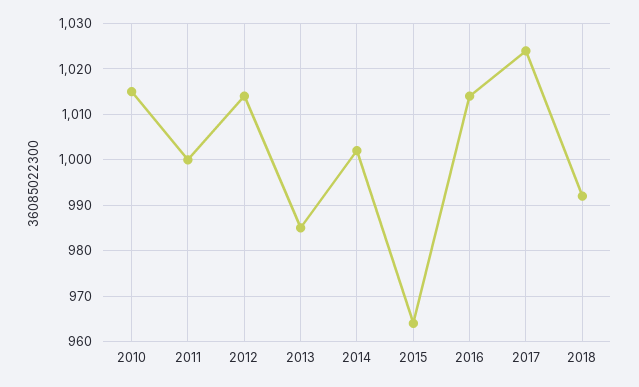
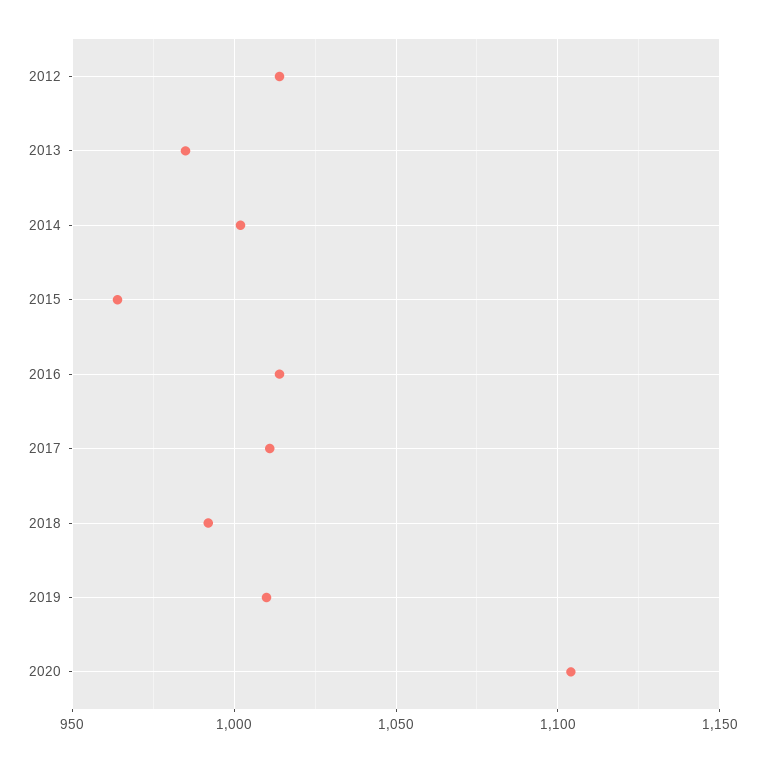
2010: 1015 -> none
2011: 1000 -> none
2017: 1025 -> 1010
2019: none -> 1010
2020: none -> 1105

